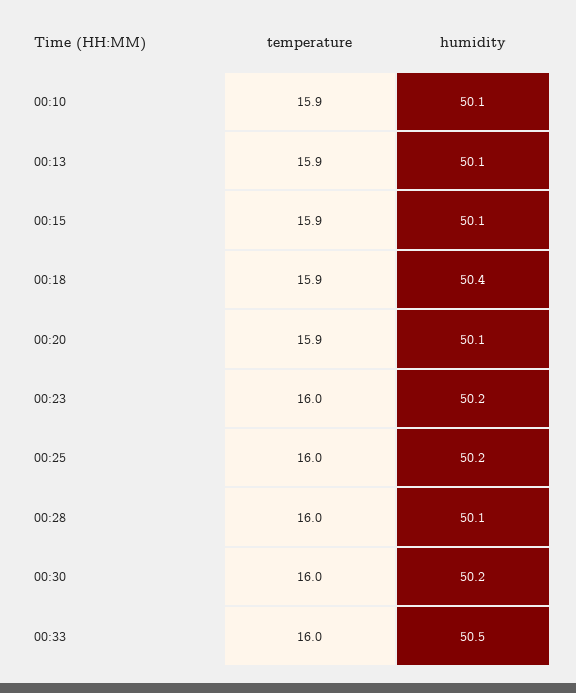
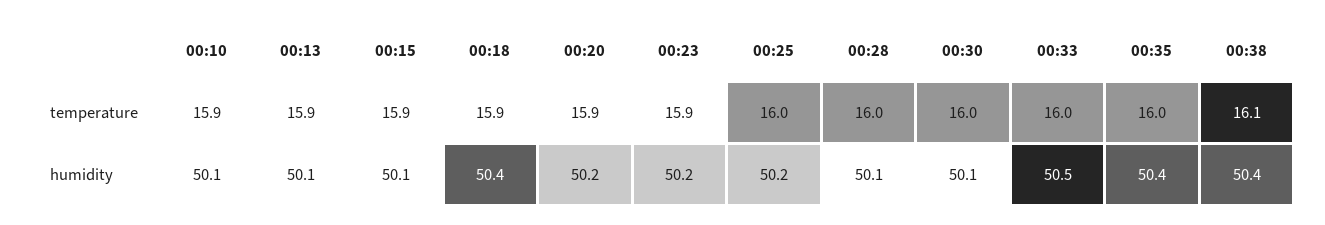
humidity, 00:20: 50.1 -> 50.2
temperature, 00:23: 16 -> 15.9
humidity, 00:30: 50.2 -> 50.1
temperature, 00:35: none -> 16
temperature, 00:38: none -> 16.1
humidity, 00:35: none -> 50.4
humidity, 00:38: none -> 50.4

